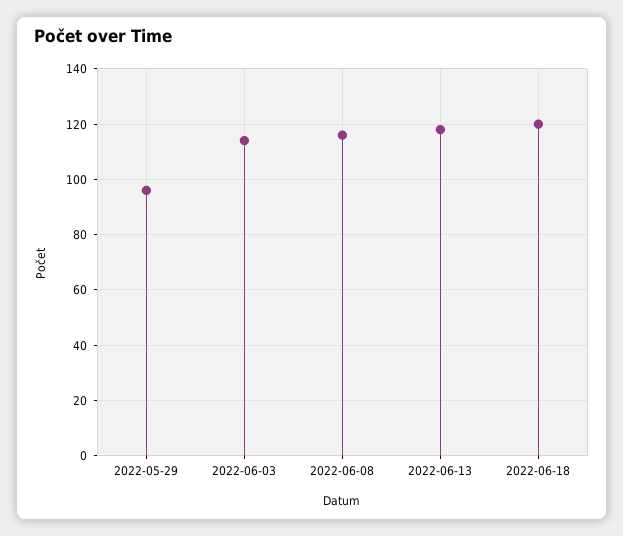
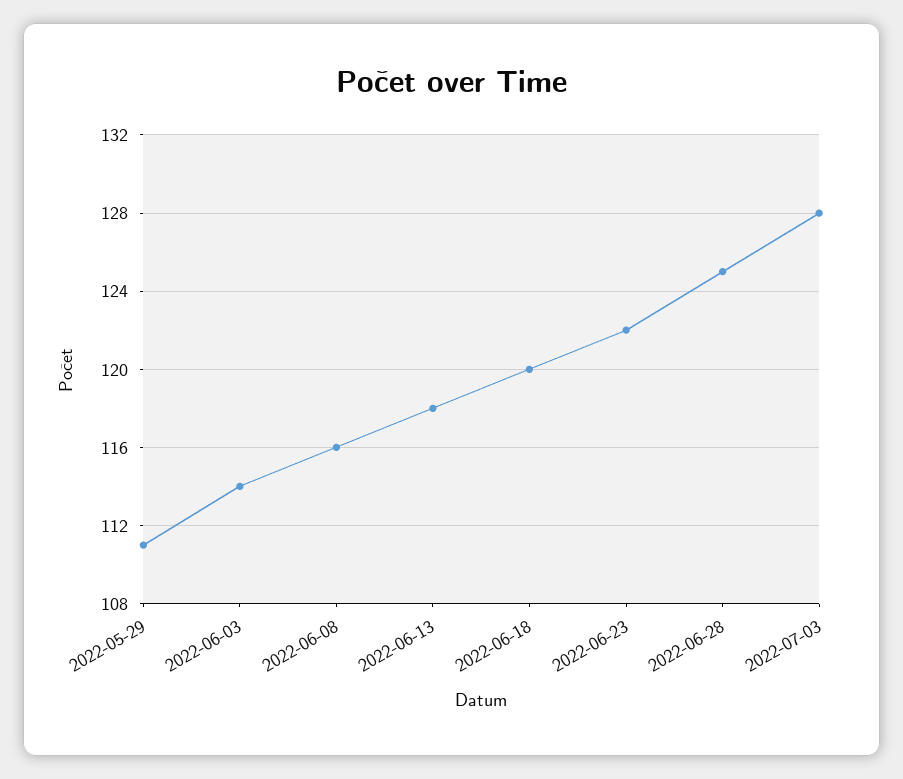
2022-05-29: 95 -> 111
2022-06-23: none -> 122
2022-06-28: none -> 125
2022-07-03: none -> 128

